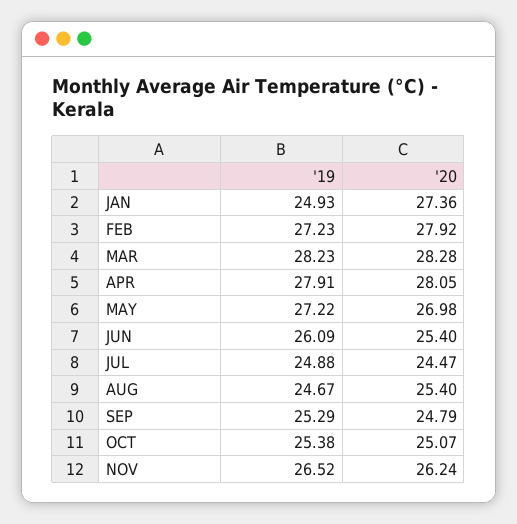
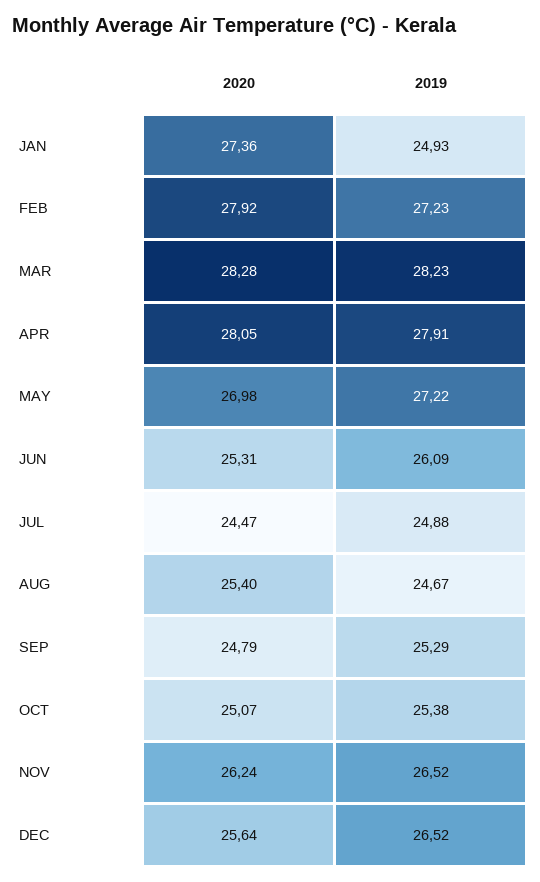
'20, JUN: 25.4 -> 25.31
'20, DEC: none -> 25.64
'19, DEC: none -> 26.52

